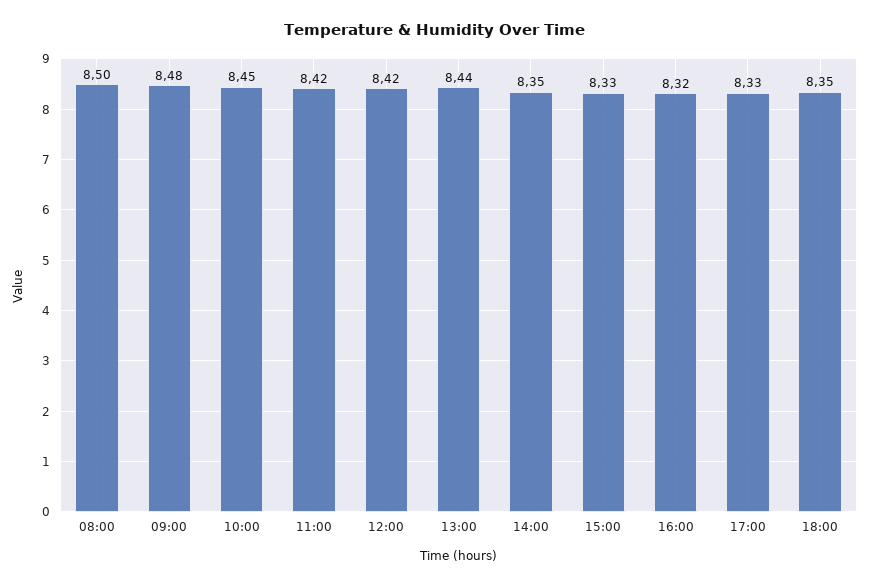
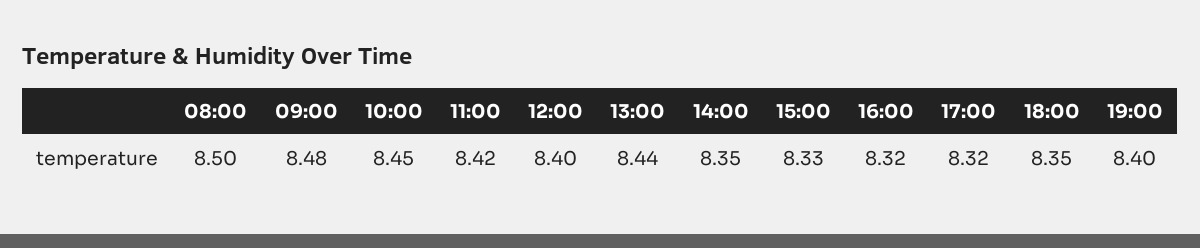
12:00: 8.42 -> 8.4
17:00: 8.33 -> 8.32
19:00: none -> 8.4

